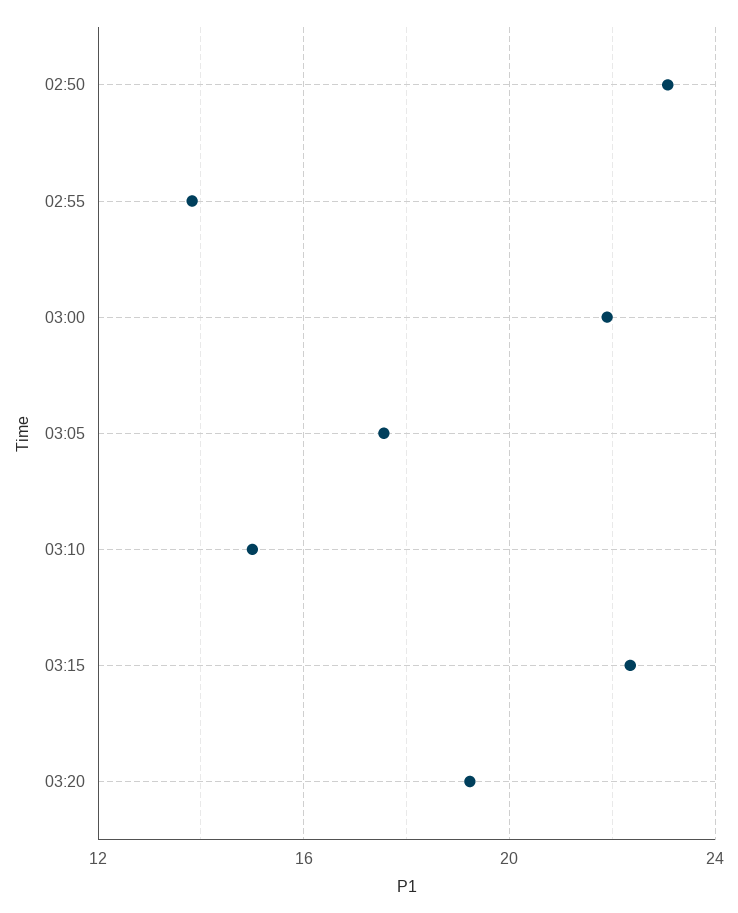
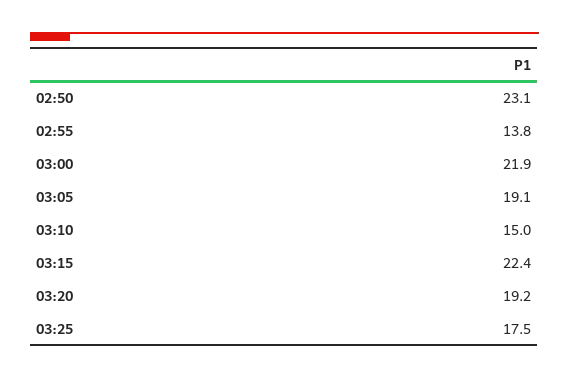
03:05: 17.5 -> 19.1
03:25: none -> 17.5

